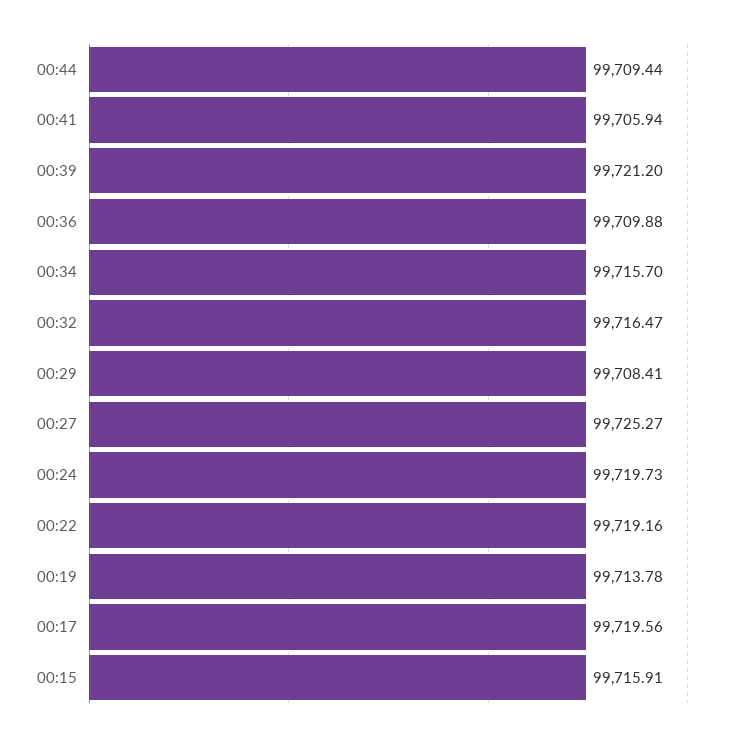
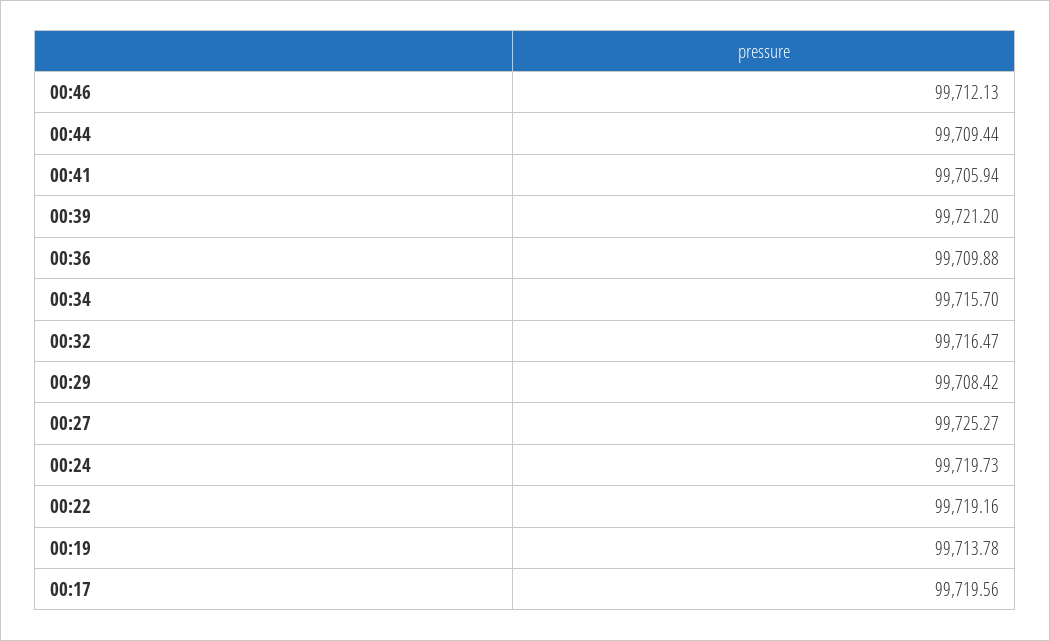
00:29: 99708.41 -> 99708.42
00:15: 99715.91 -> none
00:46: none -> 99712.13

